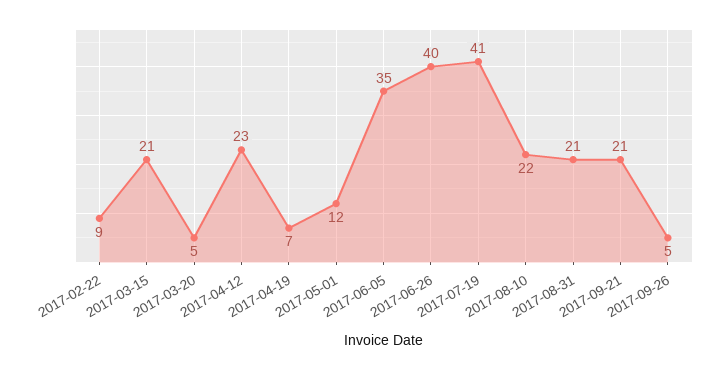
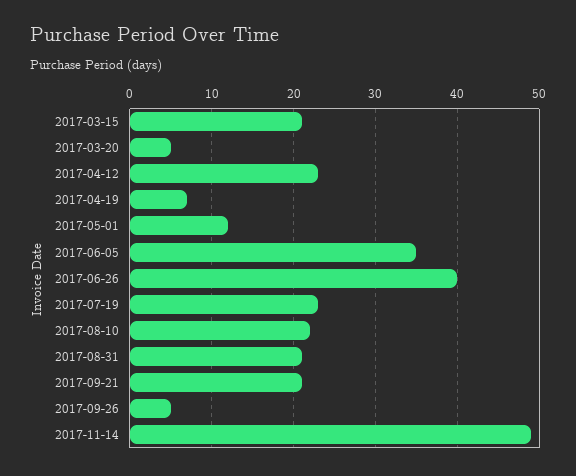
2017-02-22: 9 -> none
2017-07-19: 41 -> 23
2017-11-14: none -> 49

